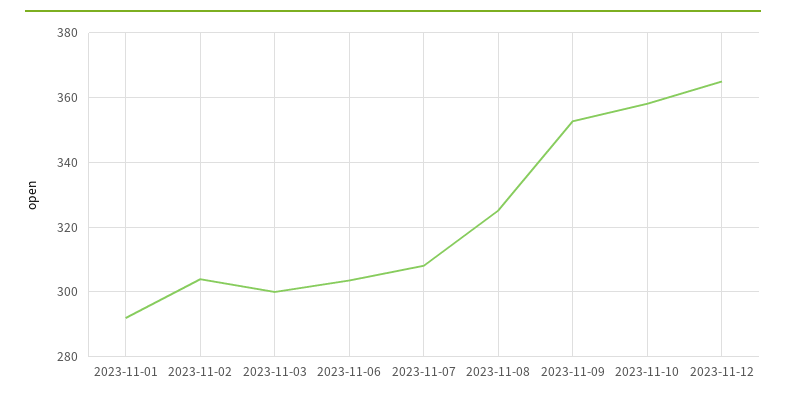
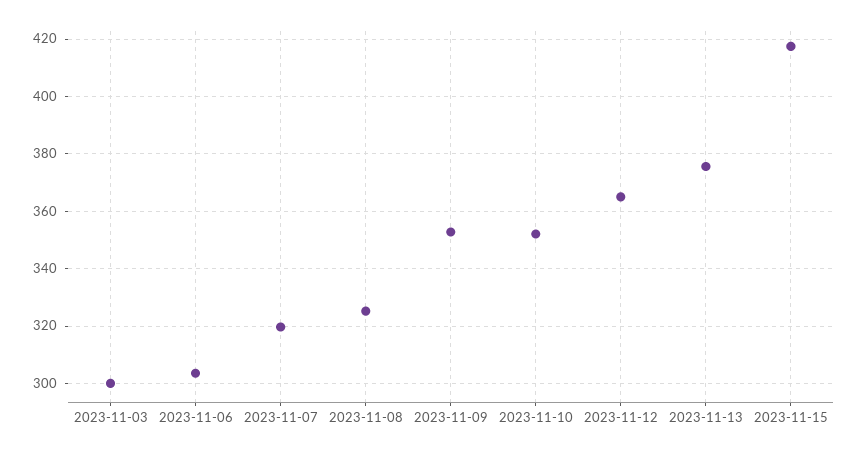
2023-11-01: 292 -> none
2023-11-02: 304 -> none
2023-11-07: 308 -> 320
2023-11-10: 358 -> 352.5
2023-11-13: none -> 375
2023-11-15: none -> 417.5

